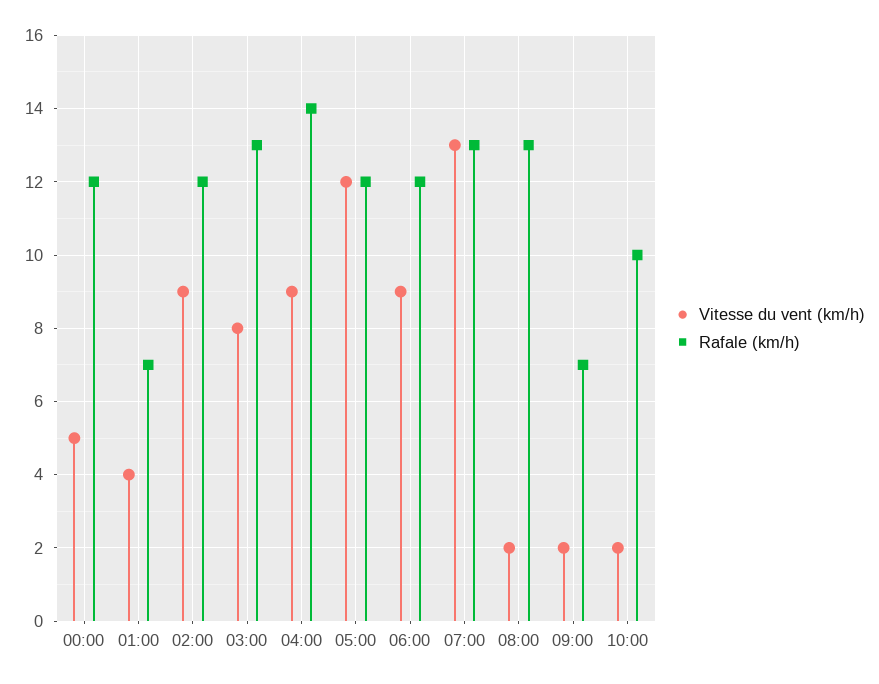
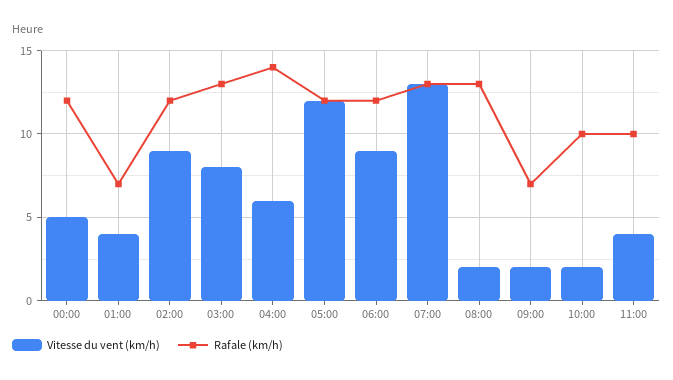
Vitesse du vent (km/h), 04:00: 9 -> 6
Vitesse du vent (km/h), 11:00: none -> 4
Rafale (km/h), 11:00: none -> 10

